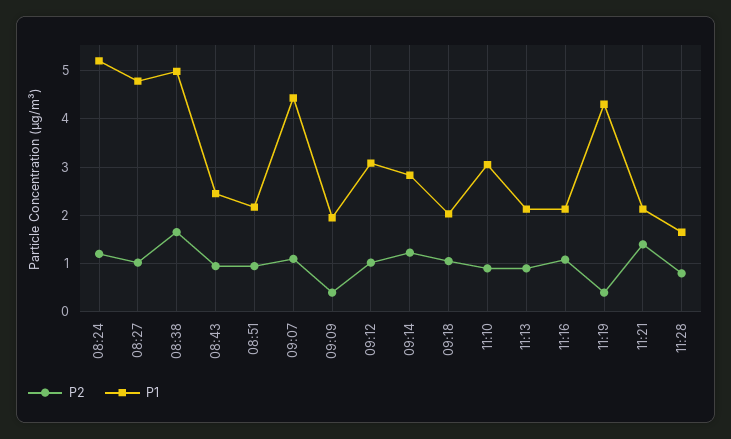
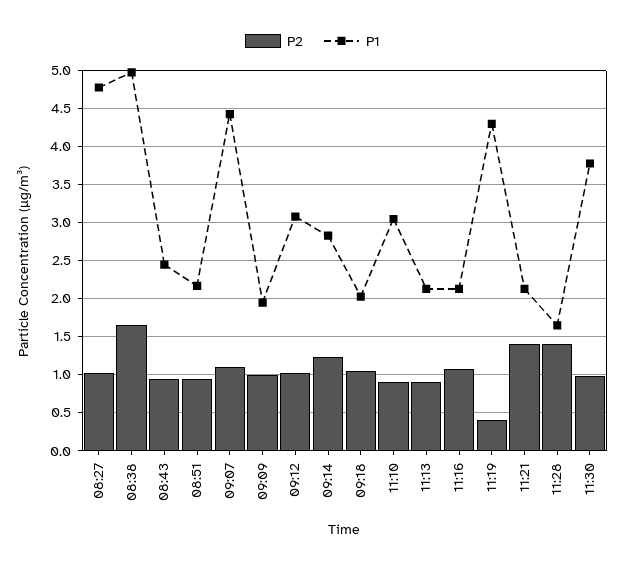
P2, 08:24: 1.2 -> none
P1, 08:24: 5.2 -> none
P2, 09:09: 0.4 -> 1
P2, 11:28: 0.8 -> 1.4
P2, 11:30: none -> 1
P1, 11:30: none -> 3.8

